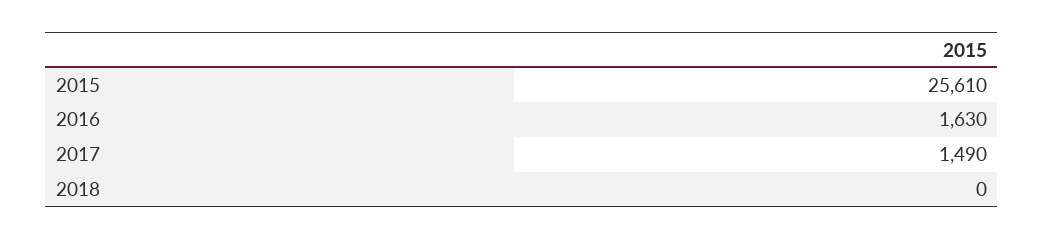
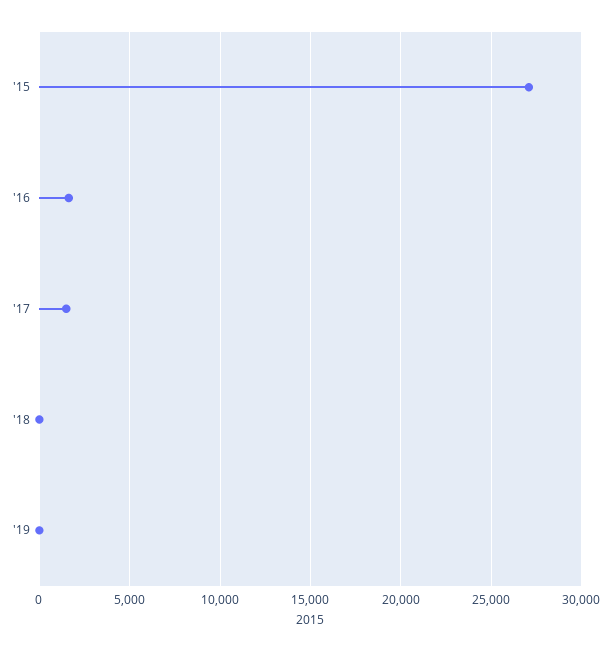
2015: 25610 -> 27000
'19: none -> 0

